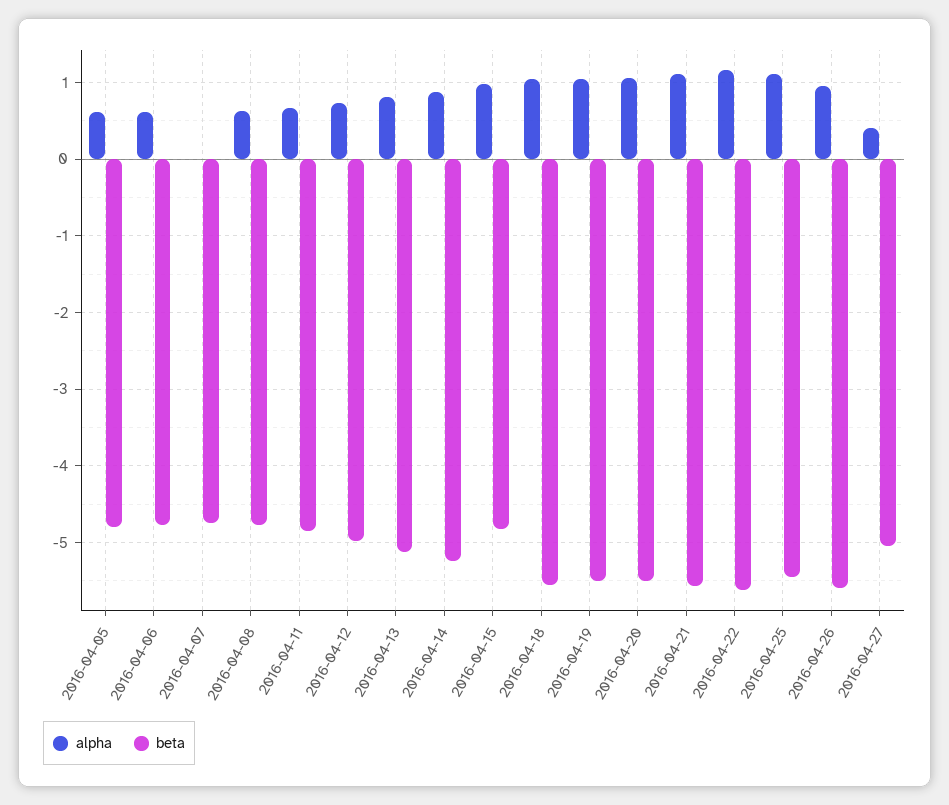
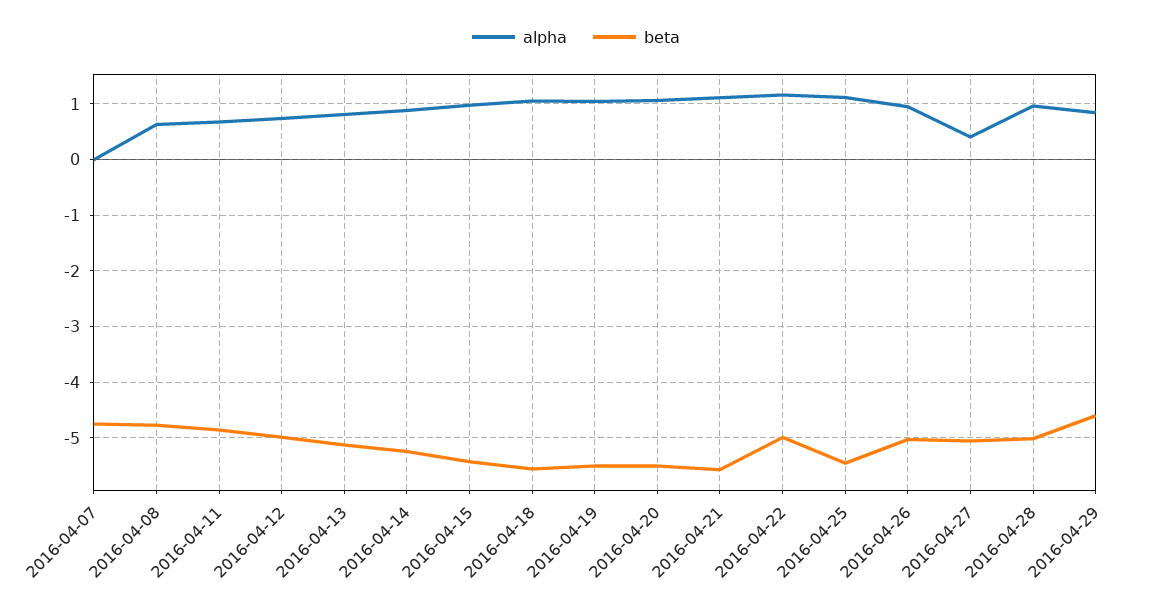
alpha, 2016-04-05: 0.6 -> none
beta, 2016-04-05: -4.8 -> none
alpha, 2016-04-06: 0.6 -> none
beta, 2016-04-06: -4.8 -> none
beta, 2016-04-15: -4.8 -> -5.4
beta, 2016-04-22: -5.6 -> -5
beta, 2016-04-26: -5.6 -> -5
alpha, 2016-04-28: none -> 1
beta, 2016-04-28: none -> -5
alpha, 2016-04-29: none -> 0.8
beta, 2016-04-29: none -> -4.6

